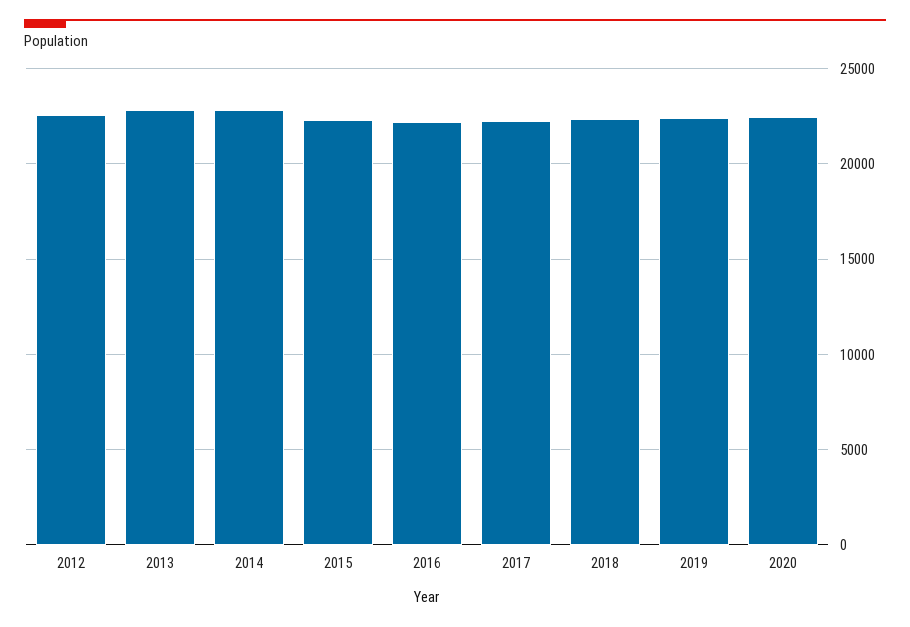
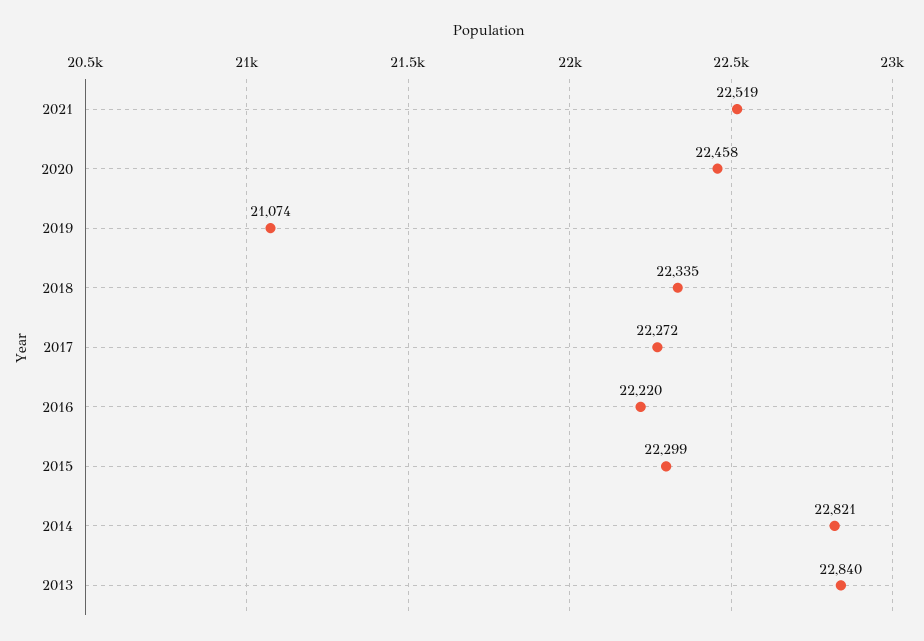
2012: 22500 -> none
2019: 22500 -> 21074
2021: none -> 22519

